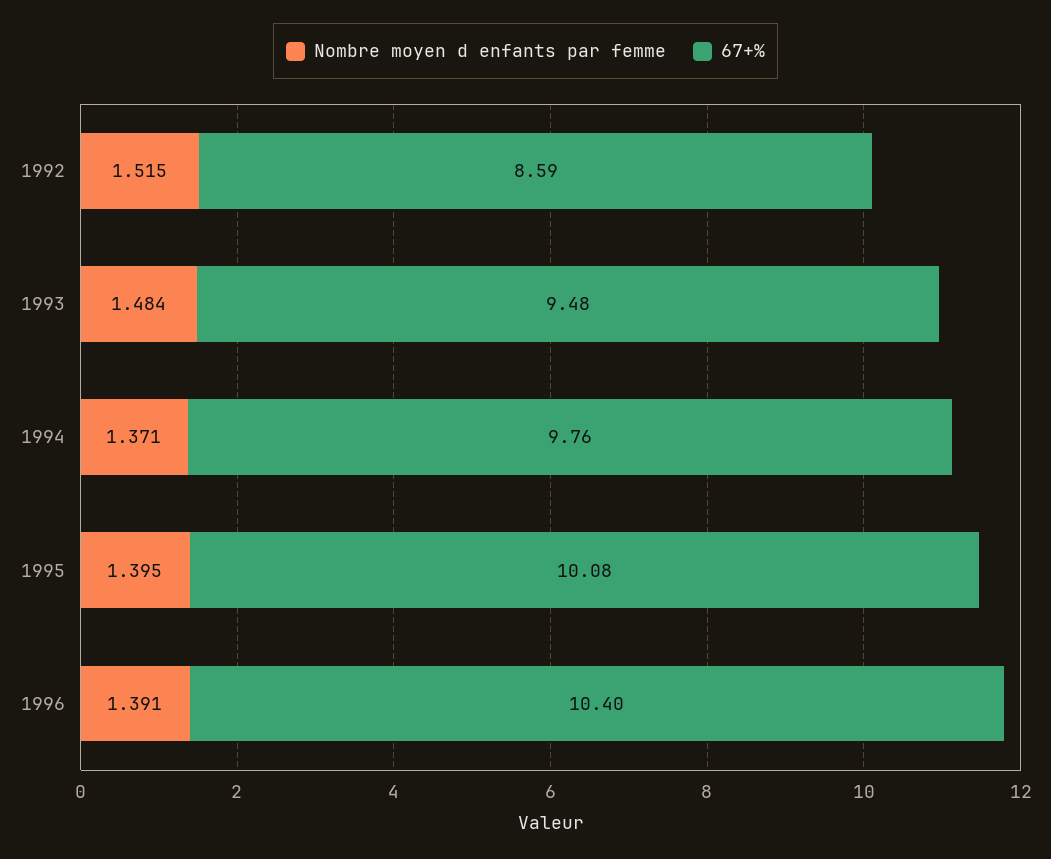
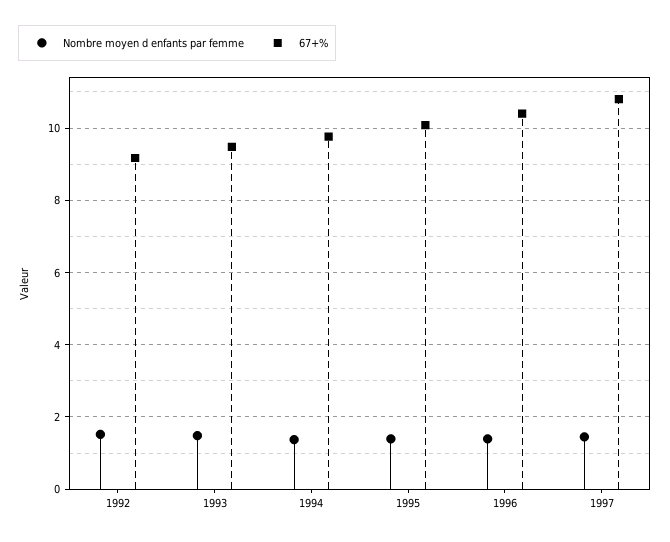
67+%, 1992: 8.59 -> 9.2
Nombre moyen d enfants par femme, 1997: none -> 1.4
67+%, 1997: none -> 10.8

